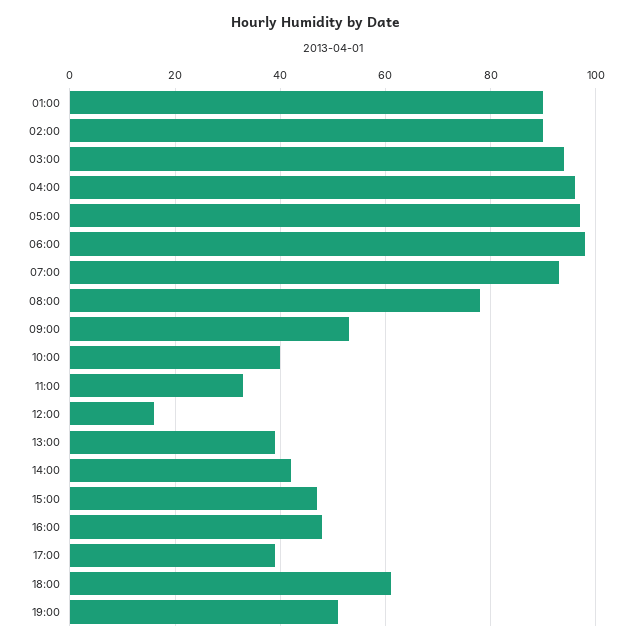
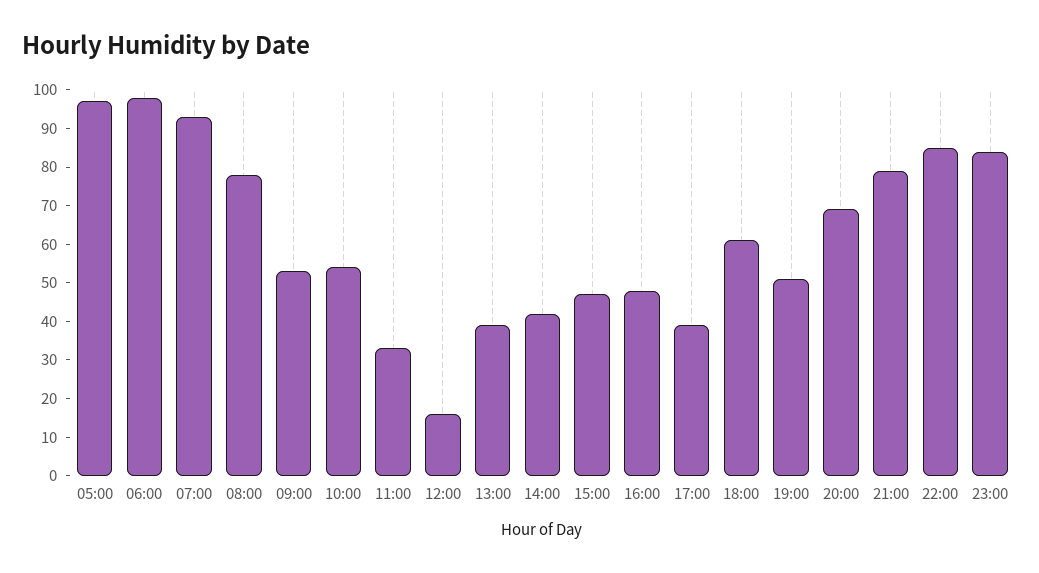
01:00: 90 -> none
02:00: 90 -> none
03:00: 95 -> none
04:00: 95 -> none
10:00: 40 -> 55
20:00: none -> 70
21:00: none -> 80
22:00: none -> 85
23:00: none -> 85

